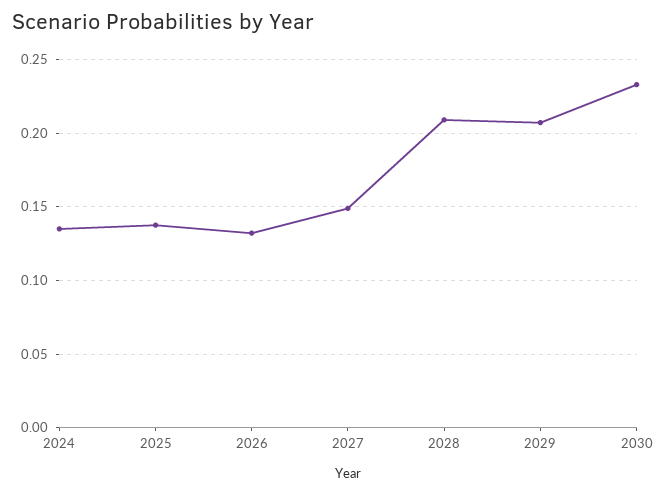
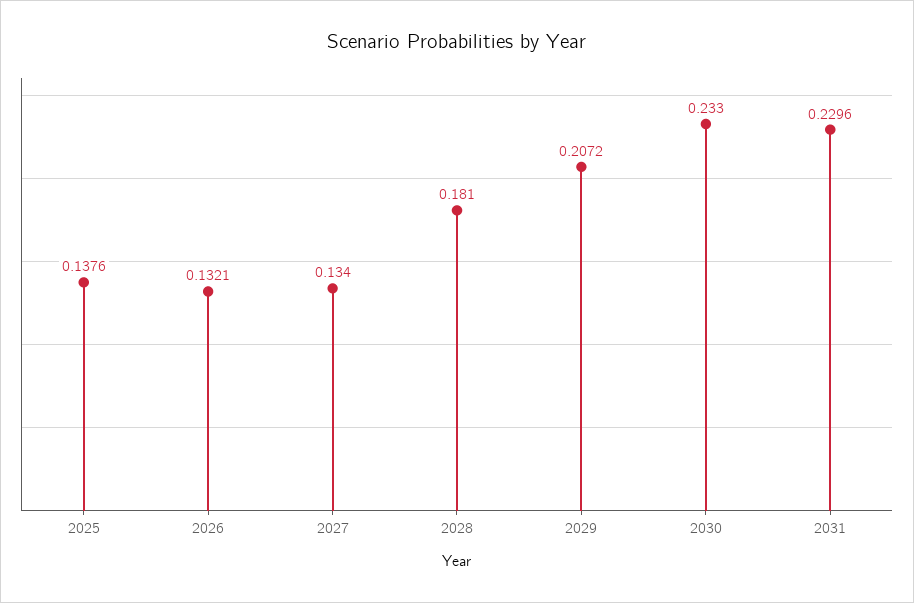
2024: 0.135 -> none
2027: 0.15 -> 0.134
2028: 0.21 -> 0.181
2031: none -> 0.2296

